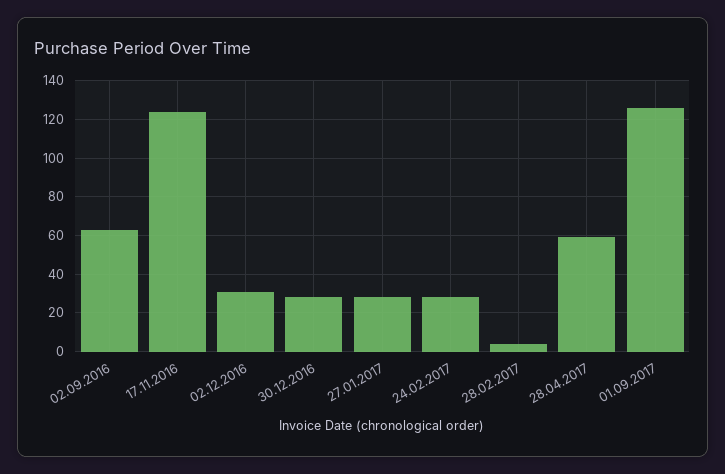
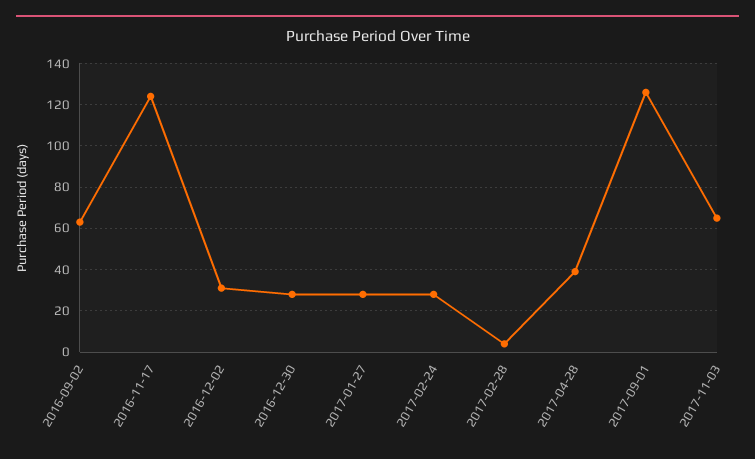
28.04.2017: 60 -> 40
2017-11-03: none -> 65

